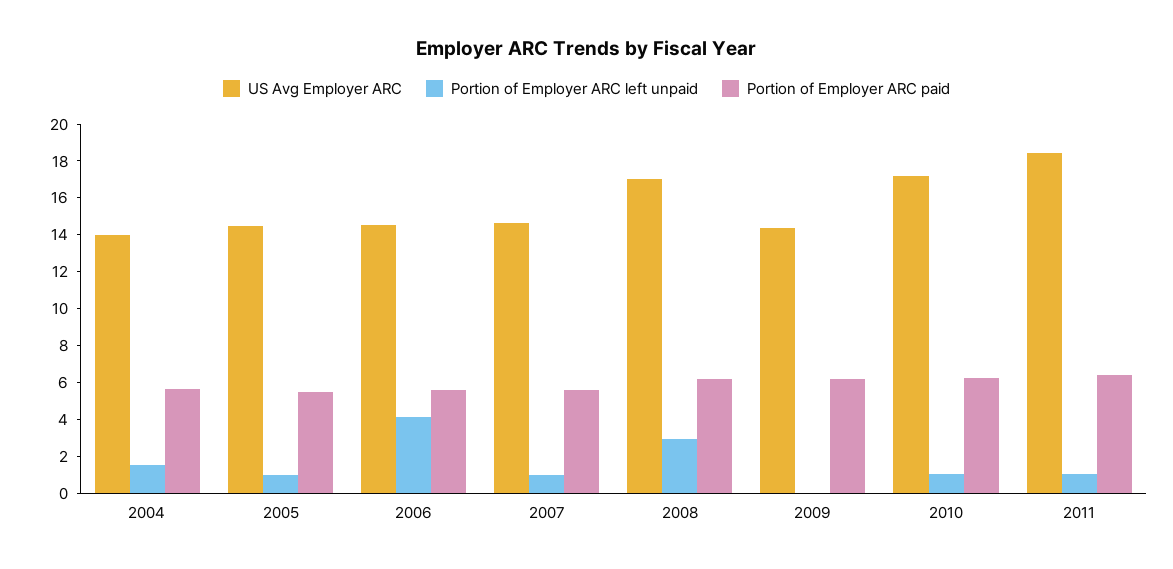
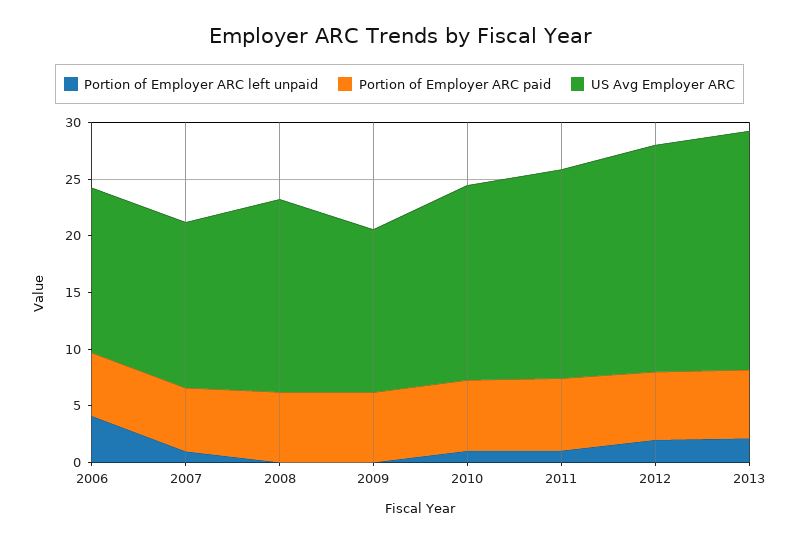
US Avg Employer ARC, 2004: 14 -> none
Portion of Employer ARC left unpaid, 2004: 1.5 -> none
Portion of Employer ARC paid, 2004: 5.5 -> none
US Avg Employer ARC, 2005: 14.5 -> none
Portion of Employer ARC left unpaid, 2005: 1 -> none
Portion of Employer ARC paid, 2005: 5.5 -> none
Portion of Employer ARC left unpaid, 2008: 3 -> 0
Portion of Employer ARC left unpaid, 2012: none -> 2
Portion of Employer ARC paid, 2012: none -> 6
US Avg Employer ARC, 2012: none -> 20
Portion of Employer ARC left unpaid, 2013: none -> 2
Portion of Employer ARC paid, 2013: none -> 6
US Avg Employer ARC, 2013: none -> 21

